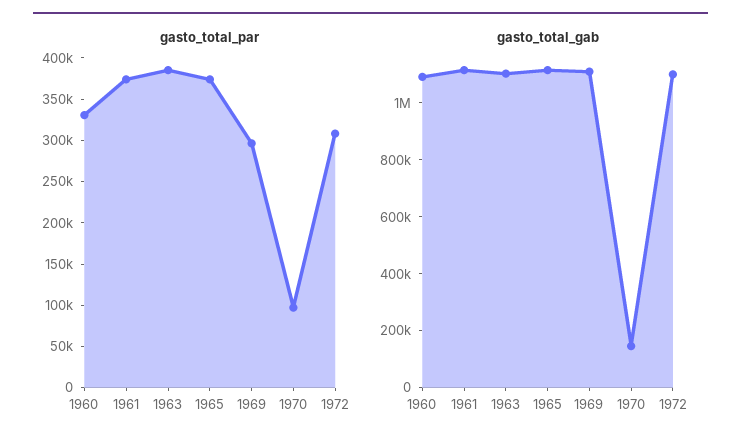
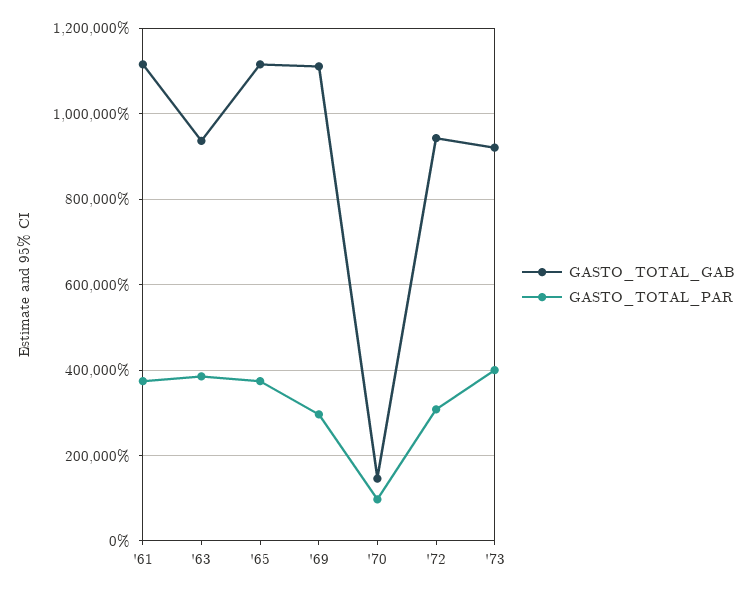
gasto_total_par, 1960: 330000 -> none
gasto_total_gab, 1960: 1100000 -> none
gasto_total_gab, 1963: 1100000 -> 940000
gasto_total_gab, 1972: 1100000 -> 940000
gasto_total_gab, '73: none -> 920000
gasto_total_par, '73: none -> 400000

